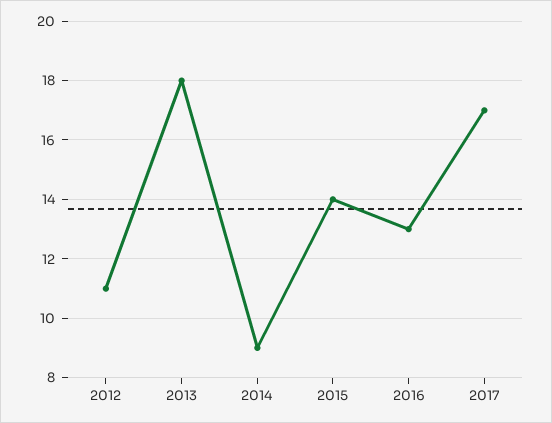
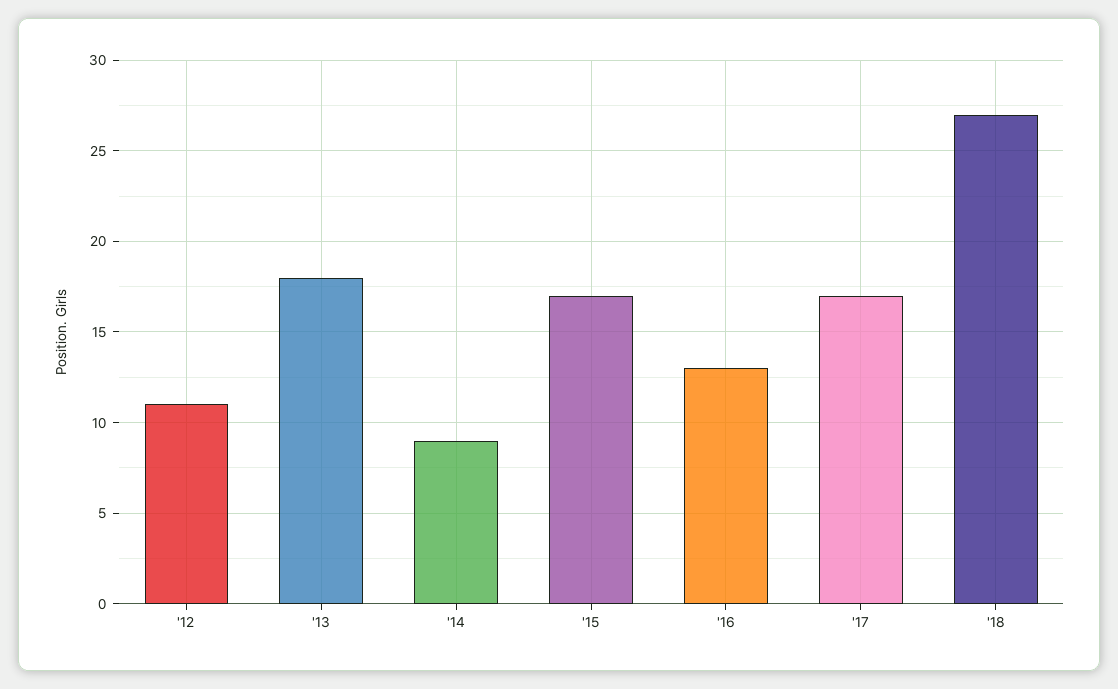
2015: 14 -> 17
'18: none -> 27

